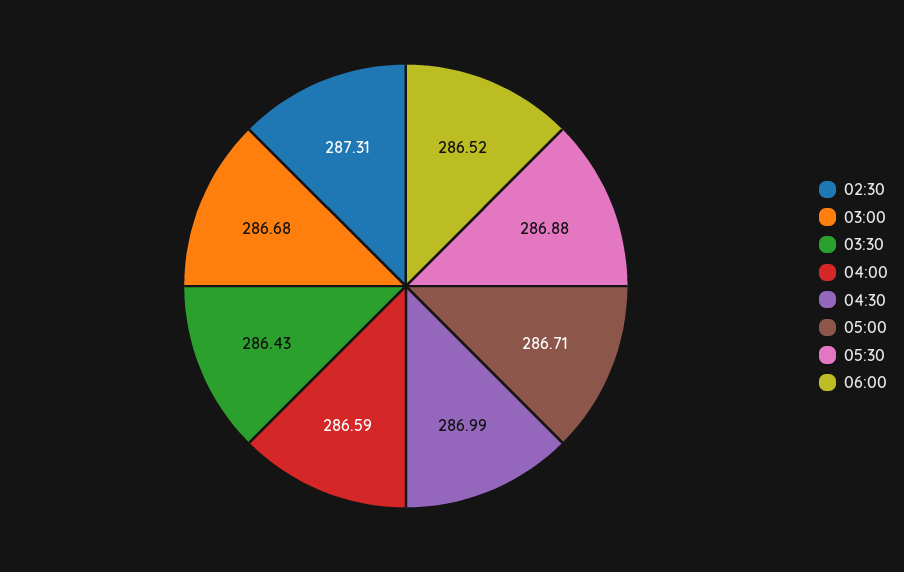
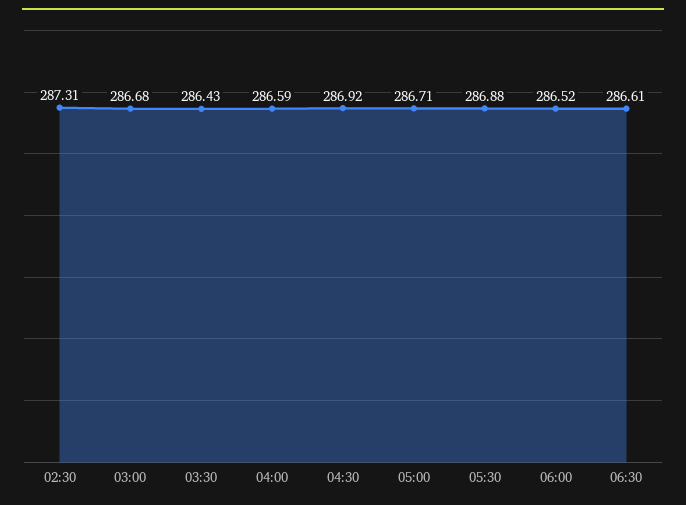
04:30: 286.99 -> 286.92
06:30: none -> 286.61

